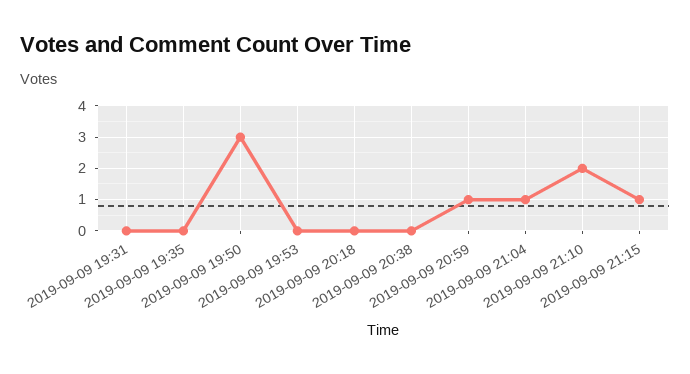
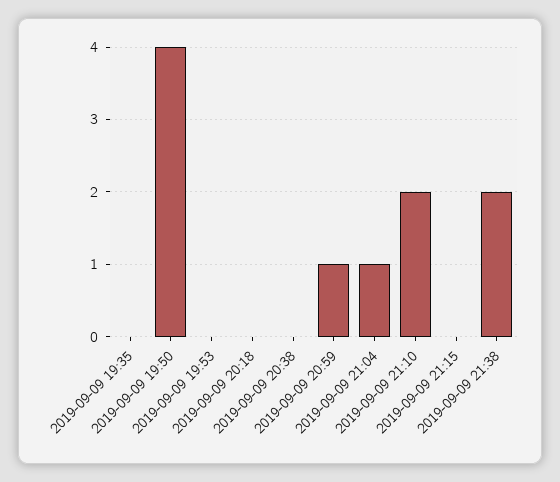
2019-09-09 19:31: 0 -> none
2019-09-09 19:50: 3 -> 4
2019-09-09 21:15: 1 -> 0
2019-09-09 21:38: none -> 2

